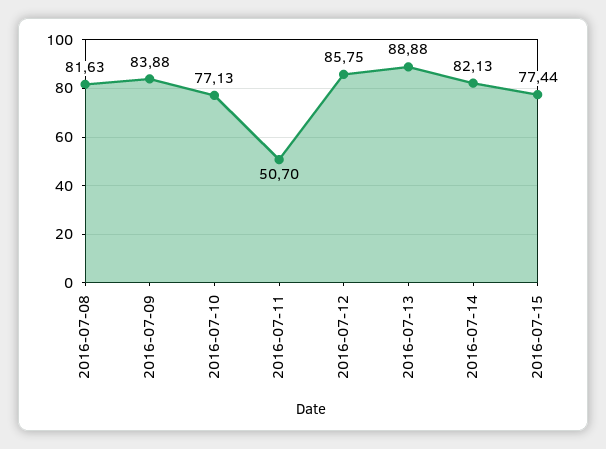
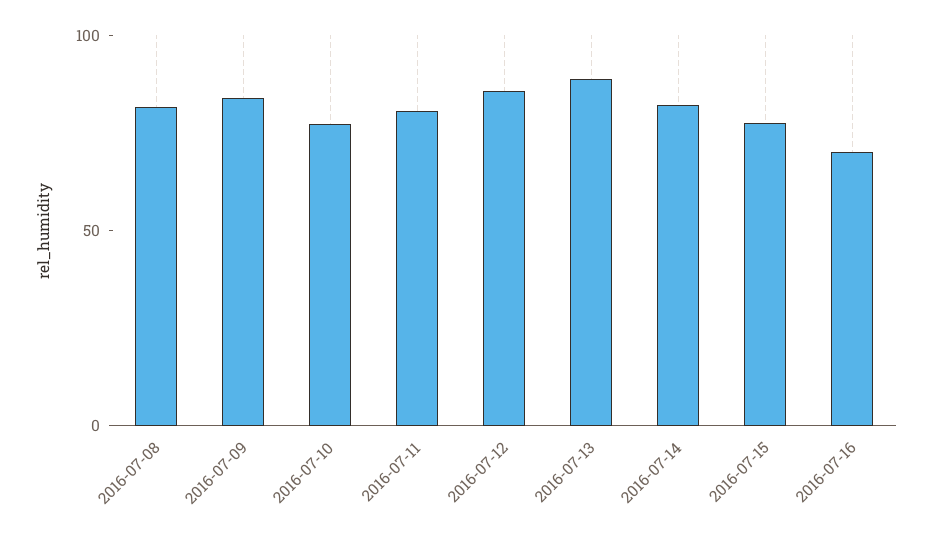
2016-07-11: 50.7 -> 80
2016-07-16: none -> 70

